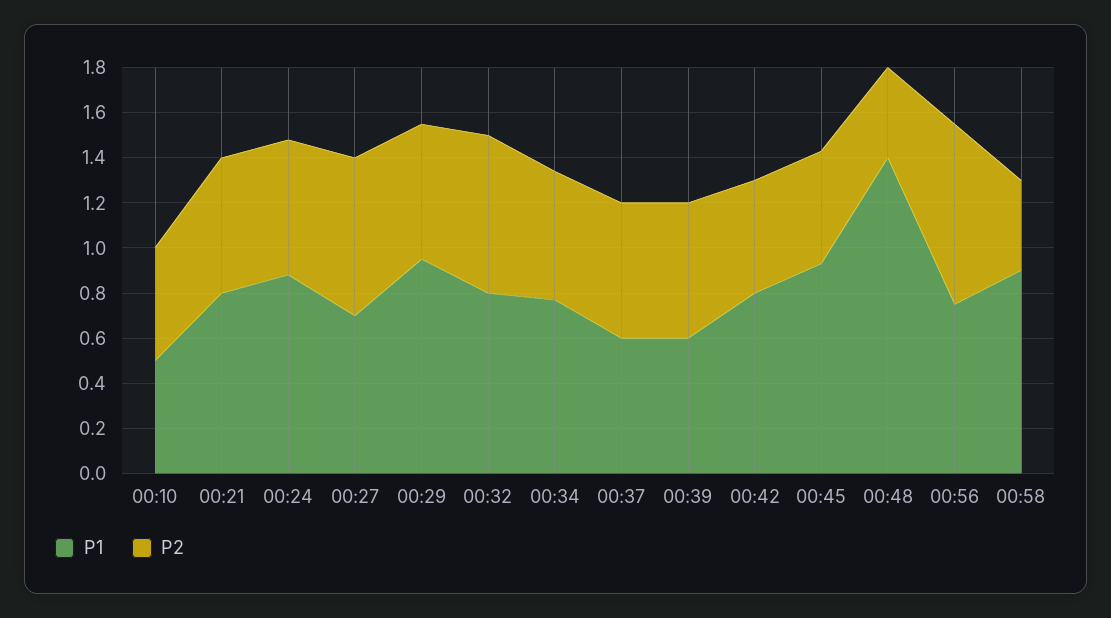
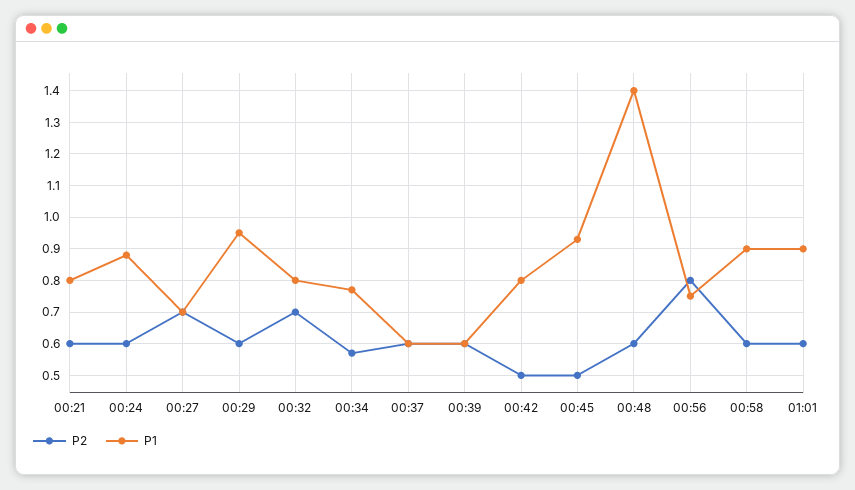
P1, 00:10: 0.5 -> none
P2, 00:10: 0.5 -> none
P2, 00:48: 0.4 -> 0.6
P2, 00:58: 0.4 -> 0.6
P2, 01:01: none -> 0.6
P1, 01:01: none -> 0.9

